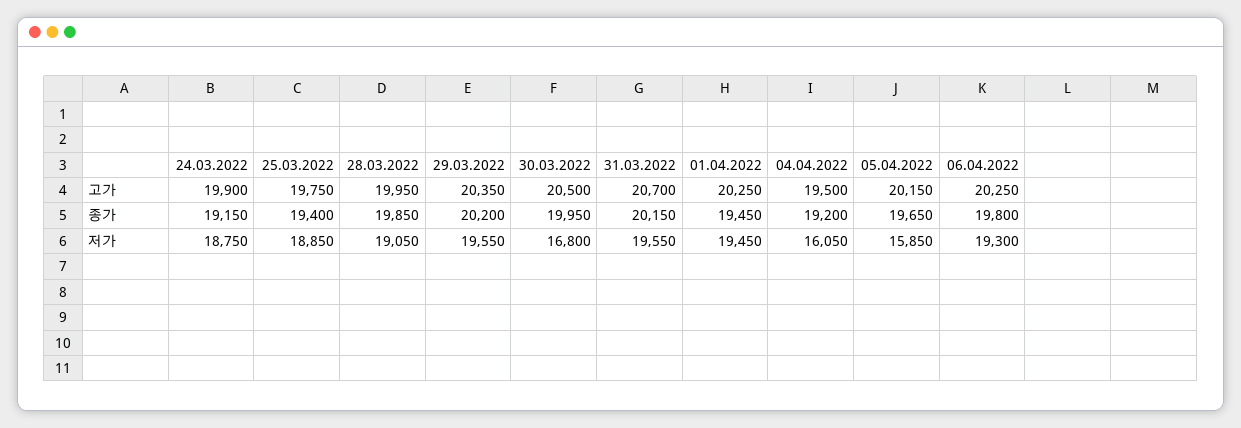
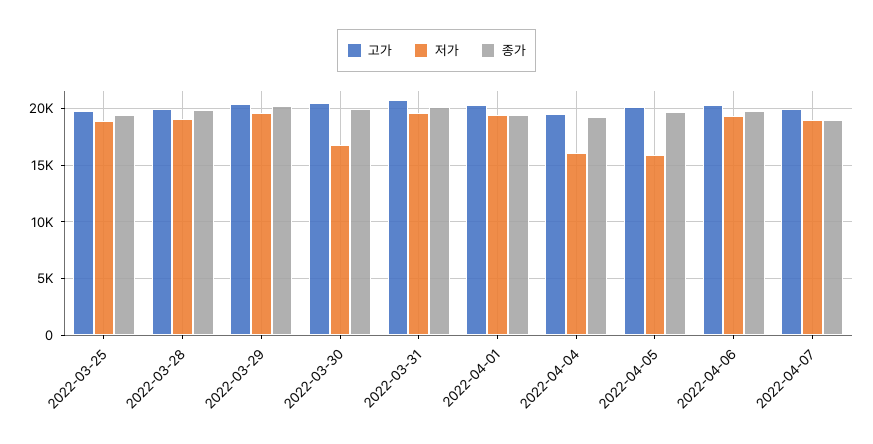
고가, 24.03.2022: 19900 -> none
종가, 24.03.2022: 19150 -> none
저가, 24.03.2022: 18750 -> none
고가, 2022-04-07: none -> 20000
저가, 2022-04-07: none -> 19000
종가, 2022-04-07: none -> 19000

